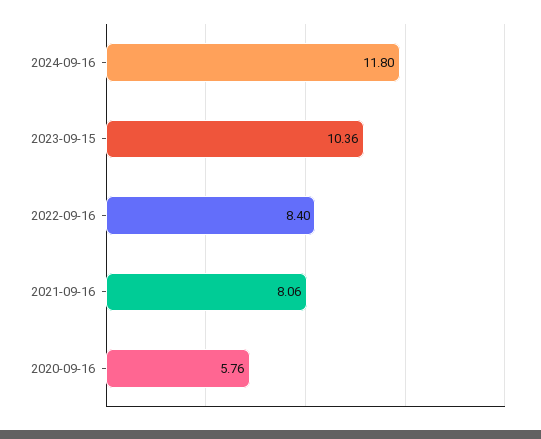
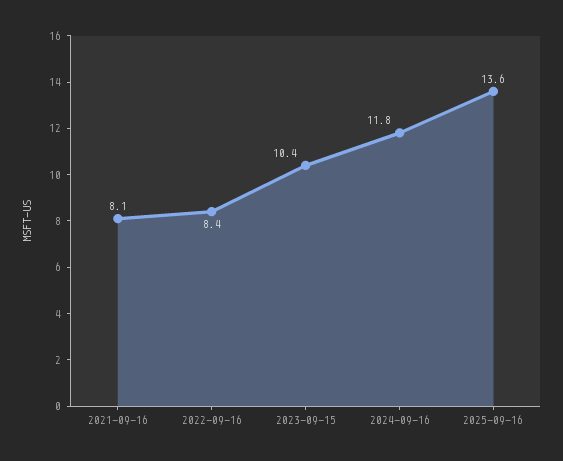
2020-09-16: 5.76 -> none
2025-09-16: none -> 13.6

